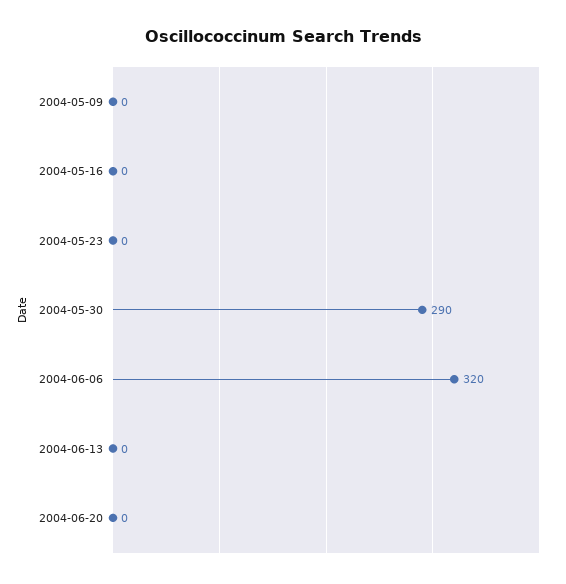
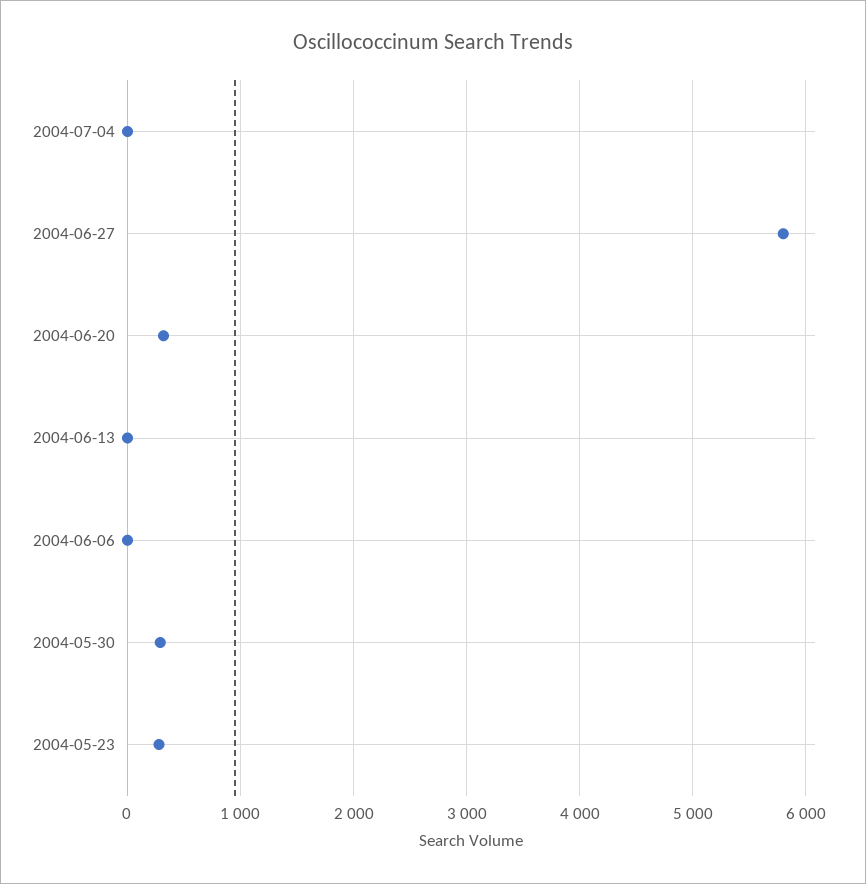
2004-05-09: 0 -> none
2004-05-16: 0 -> none
2004-05-23: 0 -> 300
2004-06-06: 320 -> 0
2004-06-20: 0 -> 300
2004-07-04: none -> 0
2004-06-27: none -> 5800

